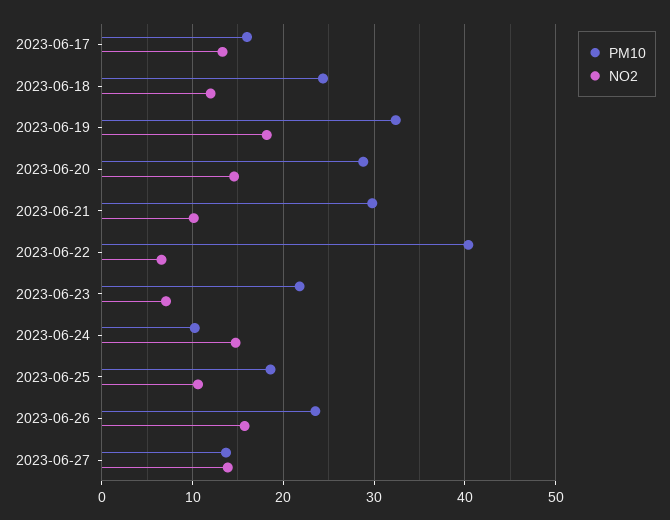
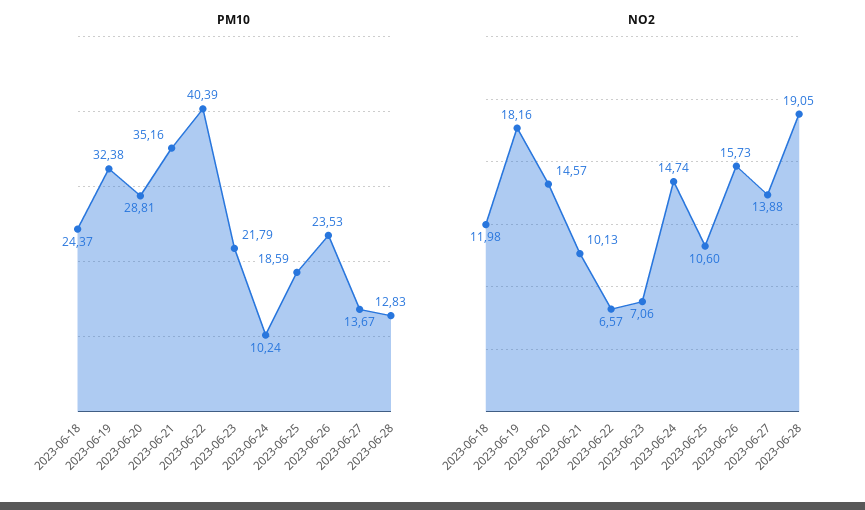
PM10, 2023-06-17: 16 -> none
NO2, 2023-06-17: 13 -> none
PM10, 2023-06-21: 30 -> 35.16
PM10, 2023-06-28: none -> 12.83
NO2, 2023-06-28: none -> 19.05

